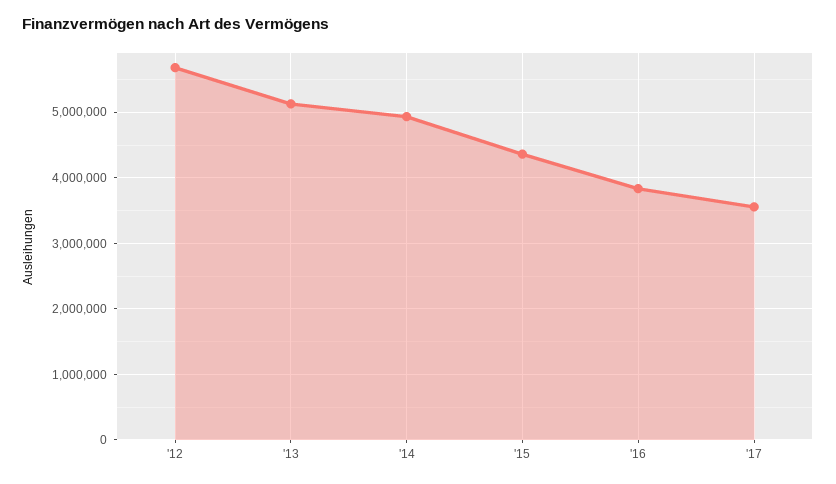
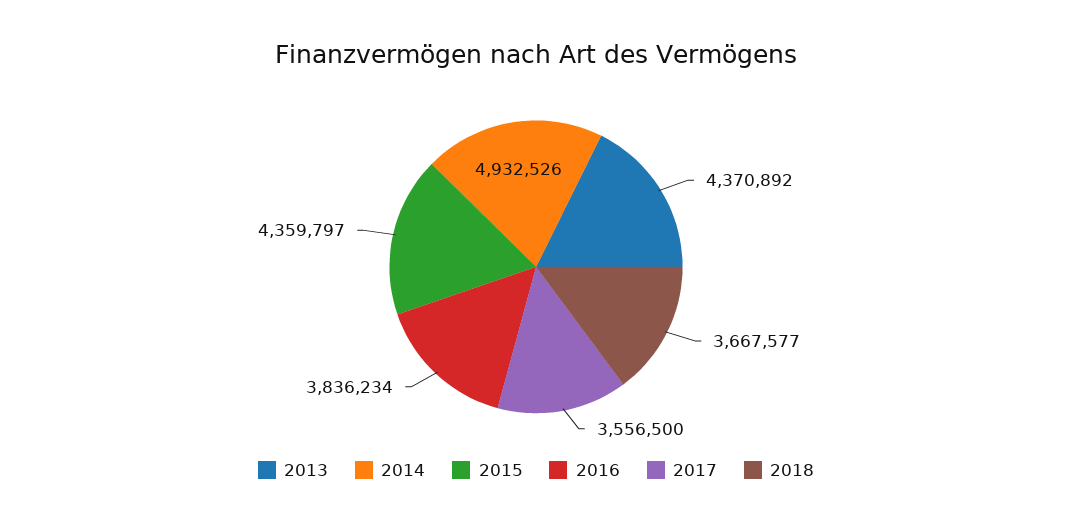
'12: 5700000 -> none
'13: 5100000 -> 4370892
2018: none -> 3667577

